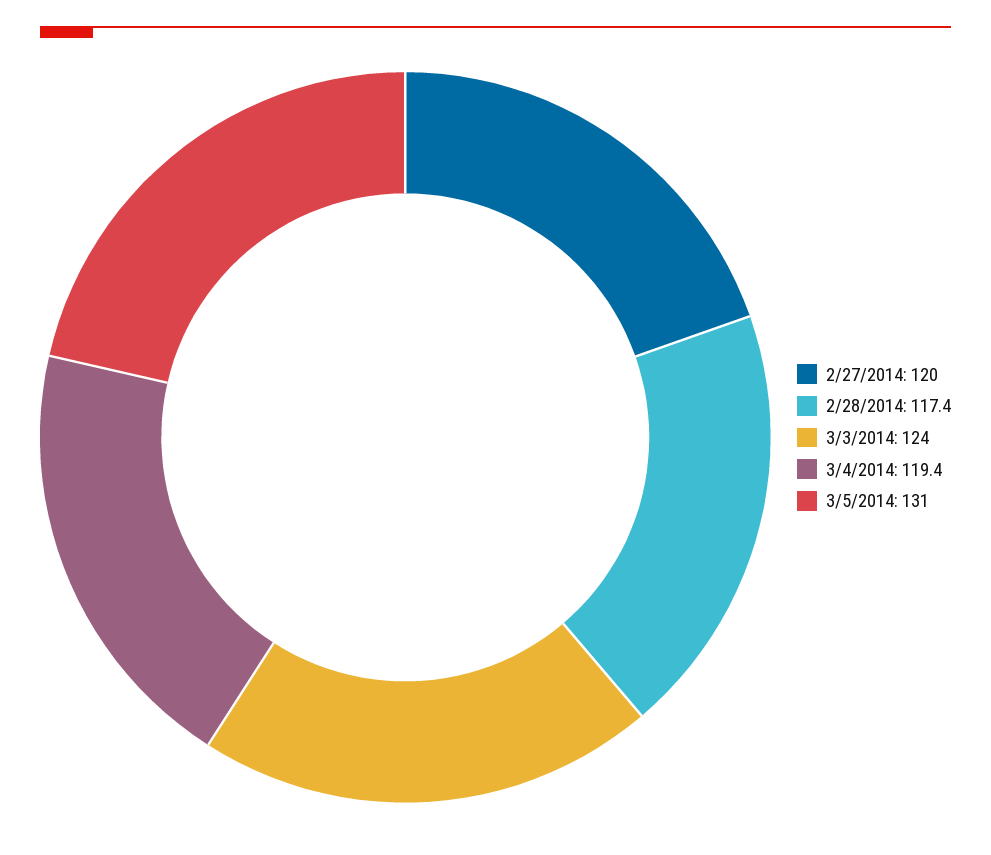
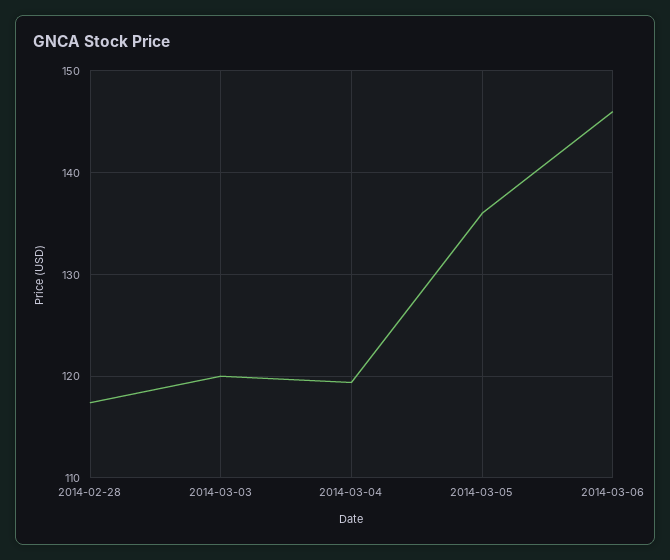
2/27/2014: 120 -> none
3/3/2014: 124 -> 120
3/5/2014: 131 -> 136
2014-03-06: none -> 146

